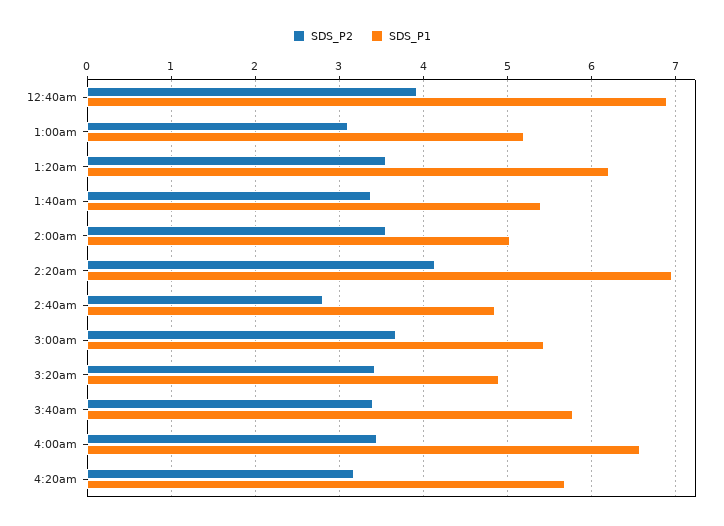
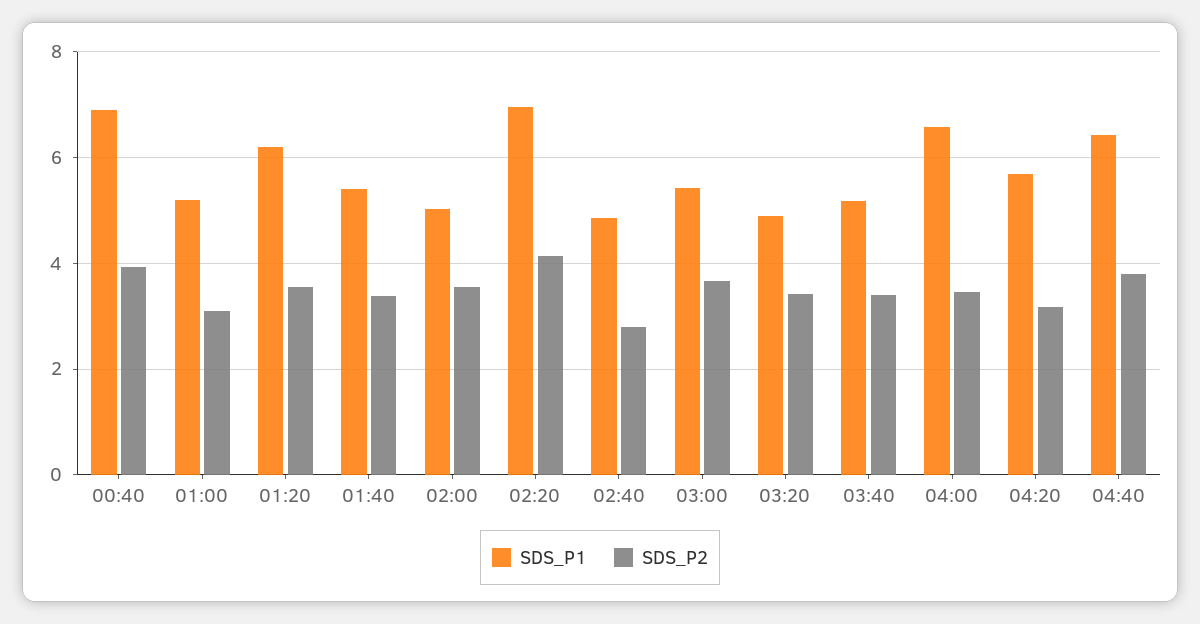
SDS_P1, 3:40am: 5.8 -> 5.2
SDS_P1, 04:40: none -> 6.4
SDS_P2, 04:40: none -> 3.8

